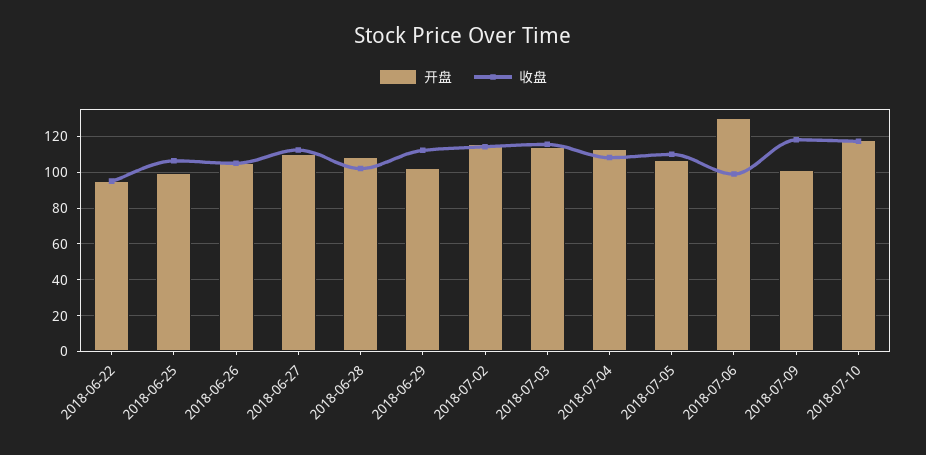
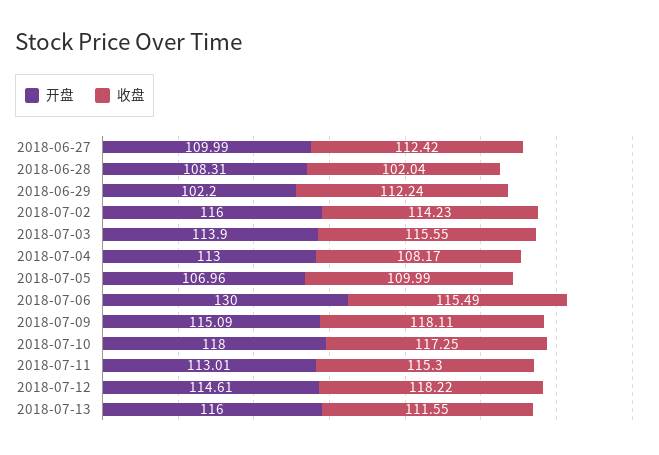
开盘, 2018-06-22: 95 -> none
收盘, 2018-06-22: 95 -> none
开盘, 2018-06-25: 100 -> none
收盘, 2018-06-25: 105 -> none
开盘, 2018-06-26: 105 -> none
收盘, 2018-06-26: 105 -> none
收盘, 2018-07-06: 100 -> 115.49
开盘, 2018-07-09: 100 -> 115.09
开盘, 2018-07-11: none -> 113.01
收盘, 2018-07-11: none -> 115.3
开盘, 2018-07-12: none -> 114.61
收盘, 2018-07-12: none -> 118.22
开盘, 2018-07-13: none -> 116
收盘, 2018-07-13: none -> 111.55

